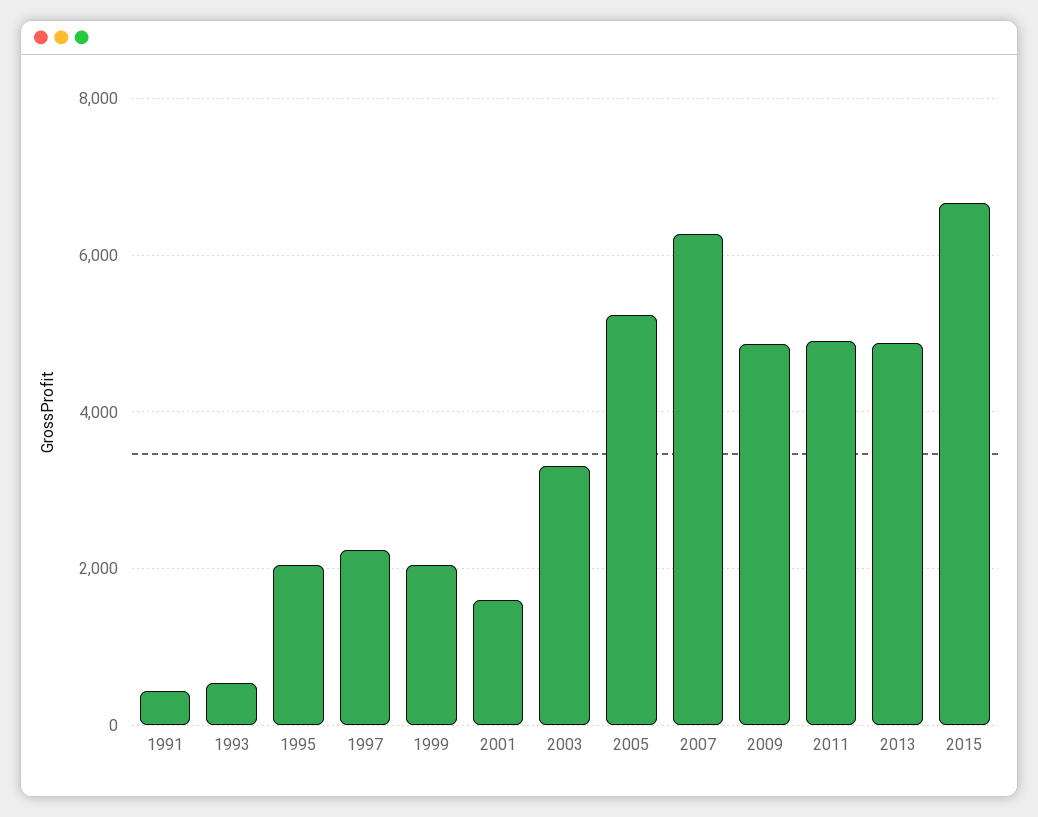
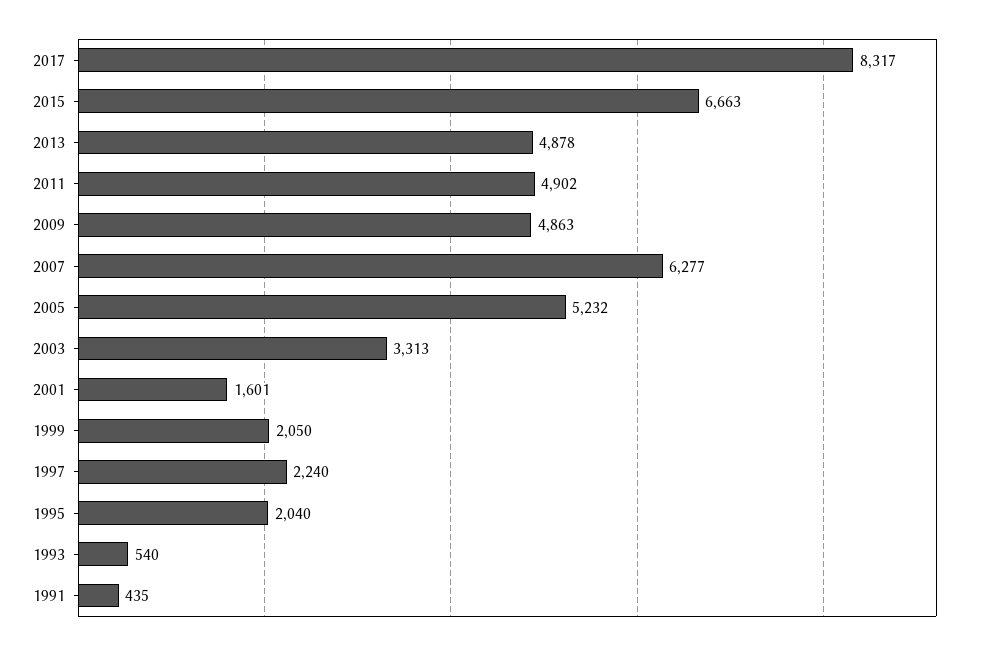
2017: none -> 8317

